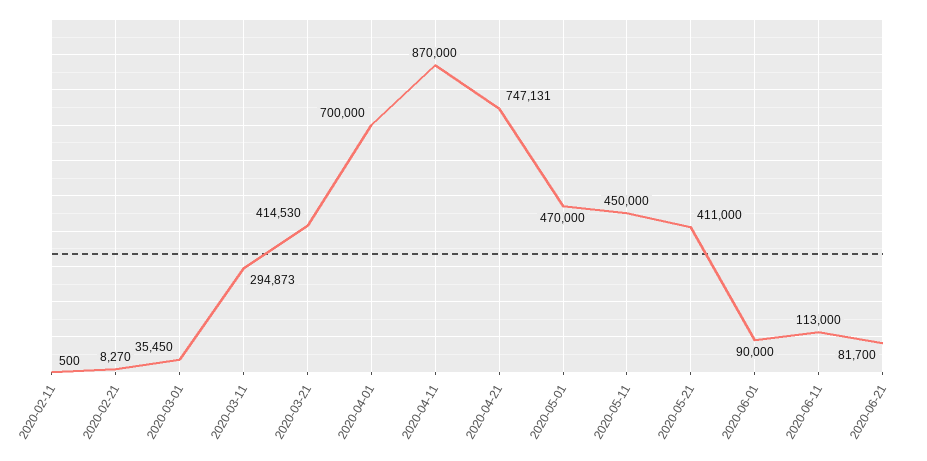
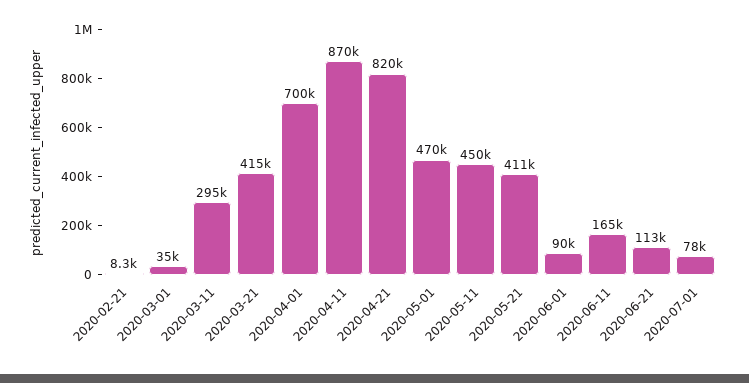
2020-02-11: 500 -> none
2020-04-21: 747131 -> 820000
2020-06-11: 113000 -> 165000
2020-06-21: 81700 -> 113000
2020-07-01: none -> 78000

